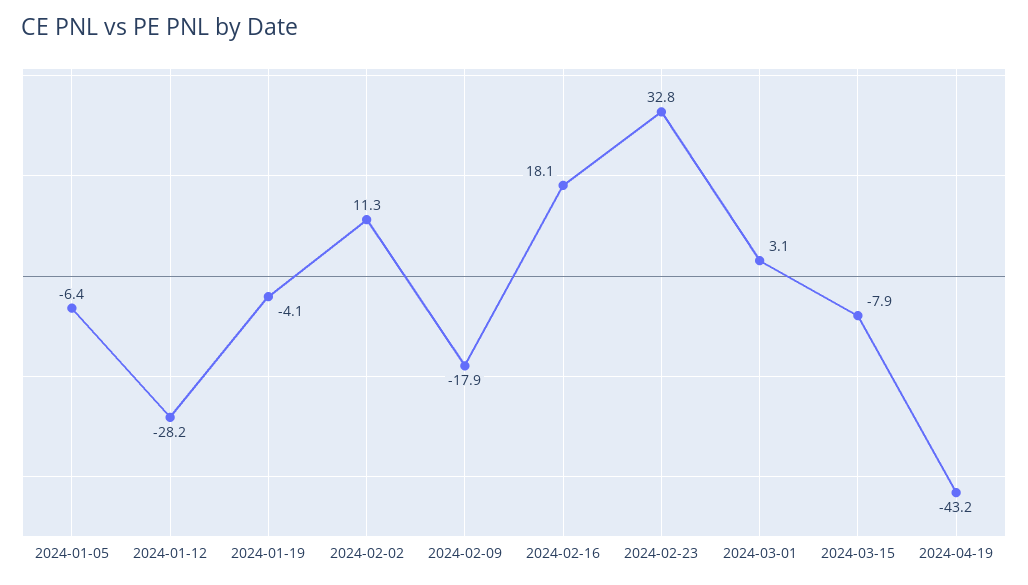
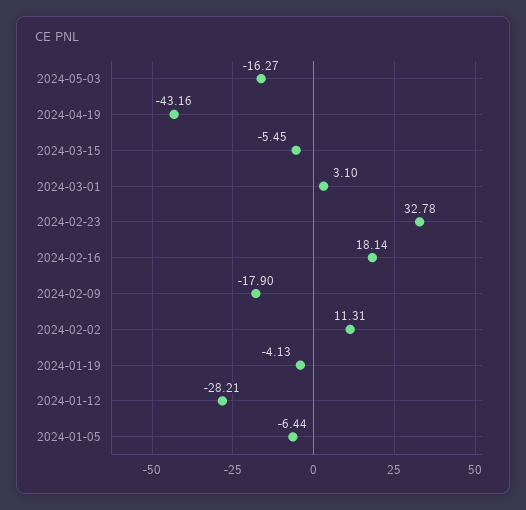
2024-03-15: -7.9 -> -5.45
2024-05-03: none -> -16.27

